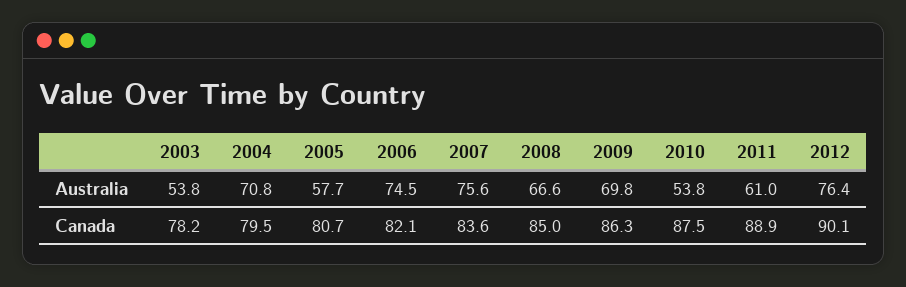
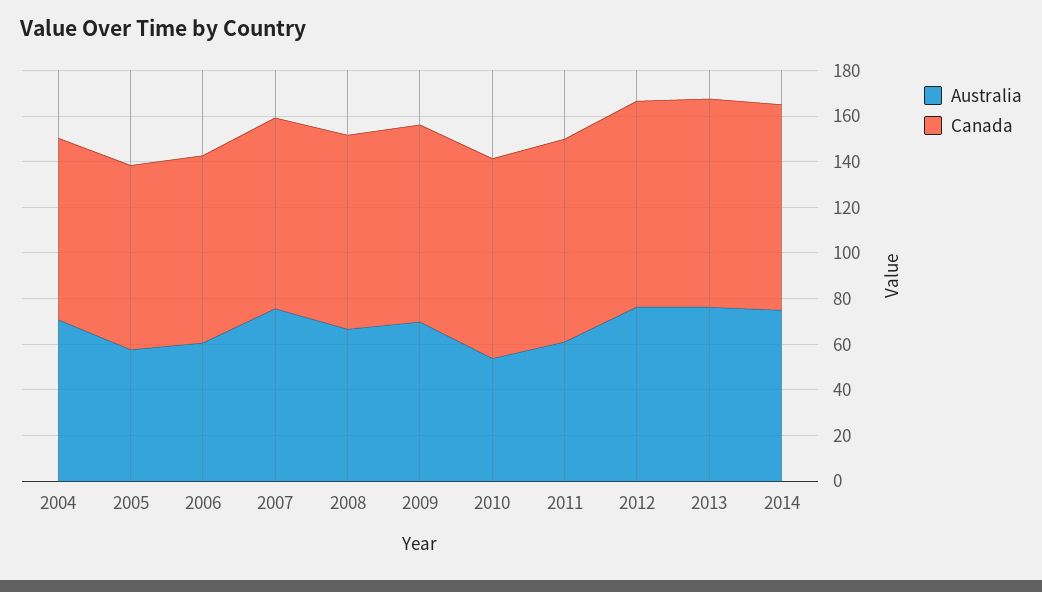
Australia, 2003: 53.8 -> none
Australia, 2006: 74.5 -> 60
Canada, 2003: 78.2 -> none
Australia, 2013: none -> 75
Canada, 2013: none -> 90
Australia, 2014: none -> 75
Canada, 2014: none -> 90

